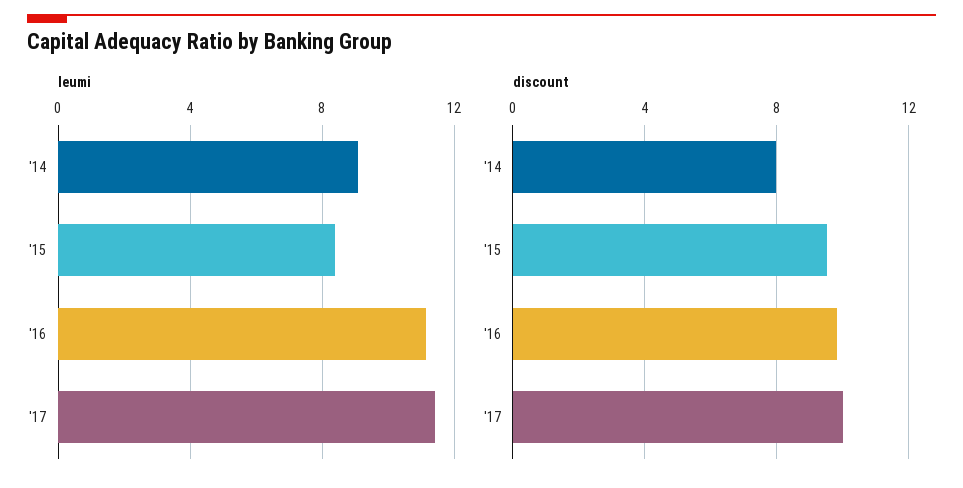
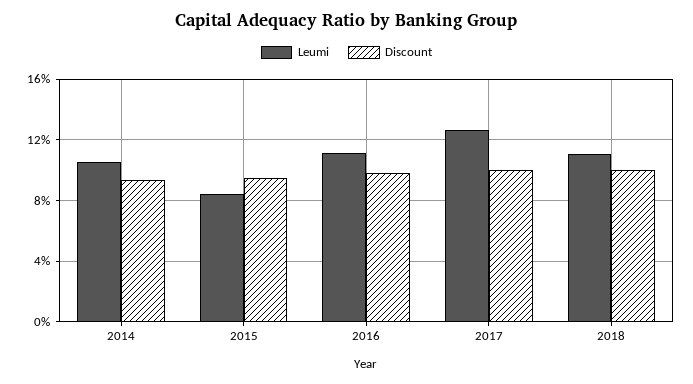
leumi, '14: 9 -> 10.5
leumi, '17: 11.5 -> 12.5
discount, '14: 8 -> 9.5
leumi, 2018: none -> 11
discount, 2018: none -> 10

